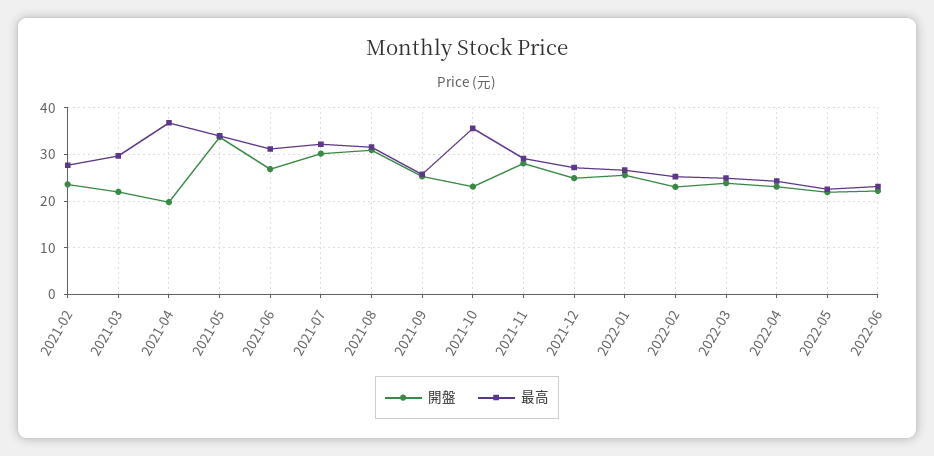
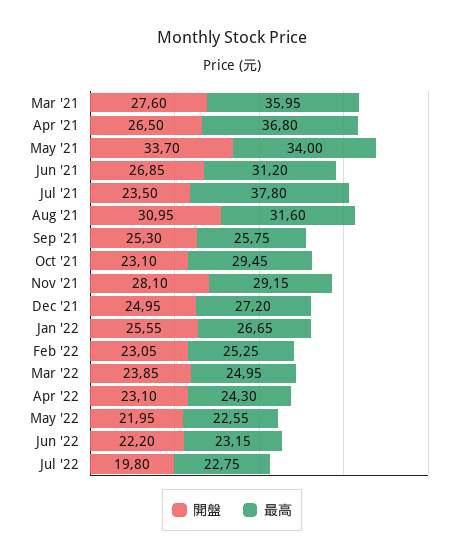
開盤, 2021-02: 24 -> none
最高, 2021-02: 28 -> none
開盤, 2021-03: 22 -> 27.6
最高, 2021-03: 30 -> 35.95
開盤, 2021-04: 20 -> 26.5
開盤, 2021-07: 30 -> 23.5
最高, 2021-07: 32 -> 37.8
最高, 2021-10: 36 -> 29.45
開盤, Jul '22: none -> 19.8
最高, Jul '22: none -> 22.75

